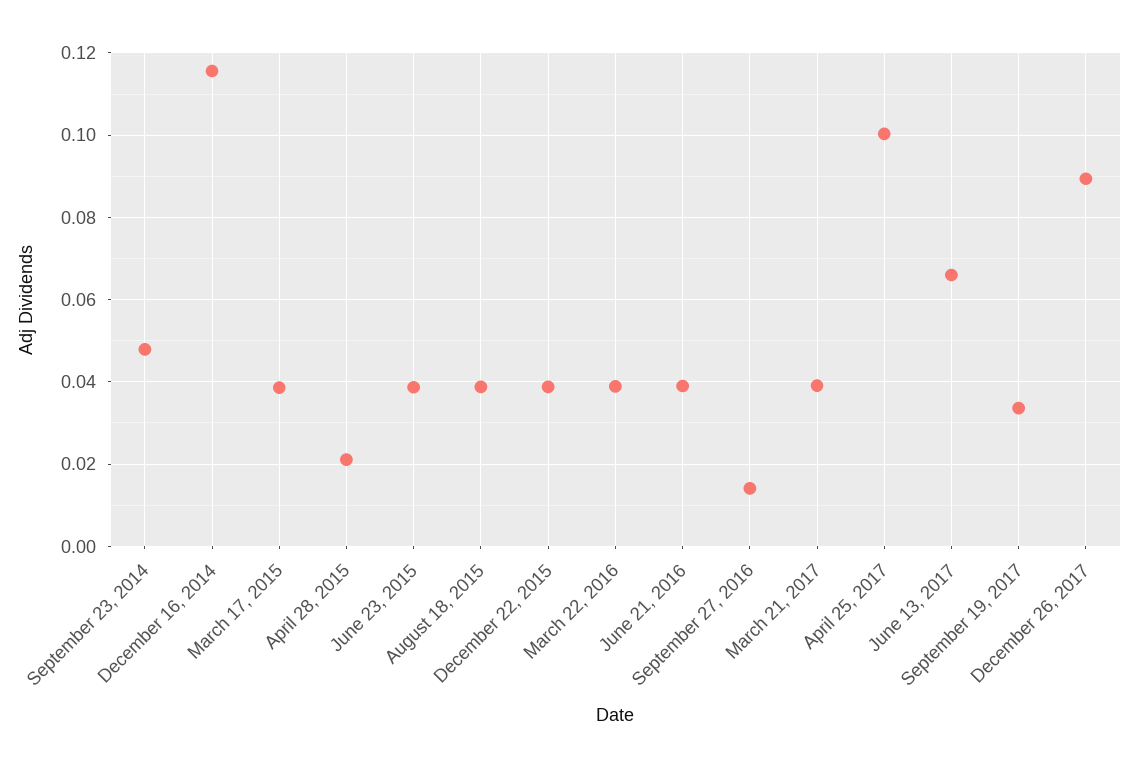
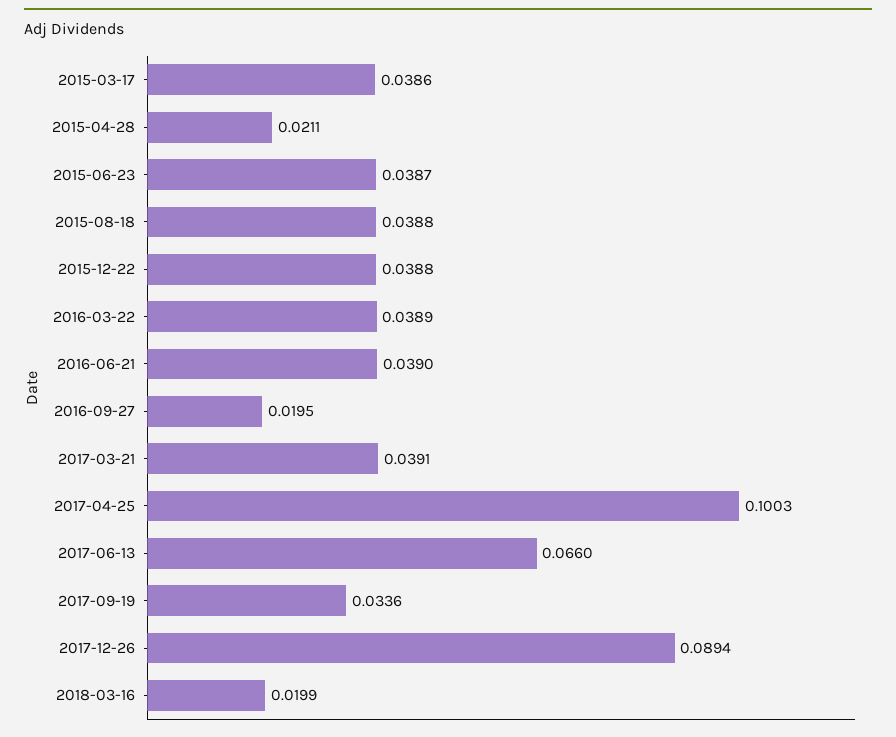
September 23, 2014: 0.048 -> none
December 16, 2014: 0.116 -> none
September 27, 2016: 0.014 -> 0.0195
2018-03-16: none -> 0.0199

